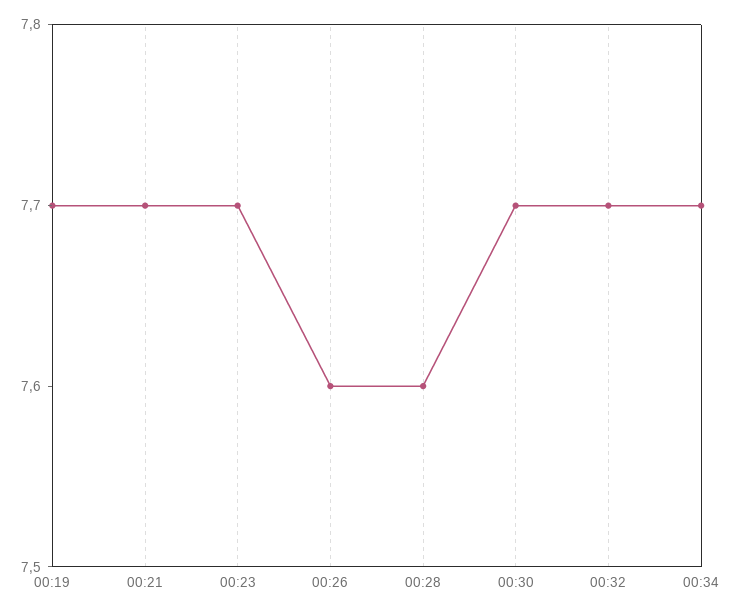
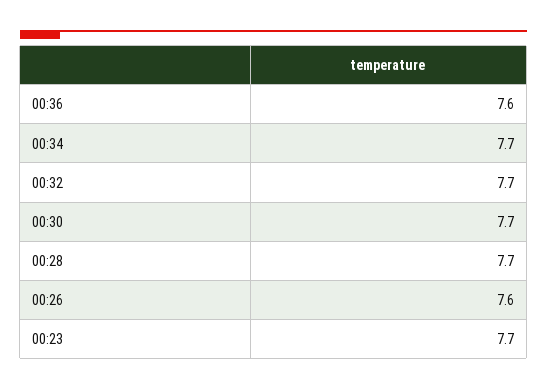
00:19: 7.7 -> none
00:21: 7.7 -> none
00:28: 7.6 -> 7.7
00:36: none -> 7.6

